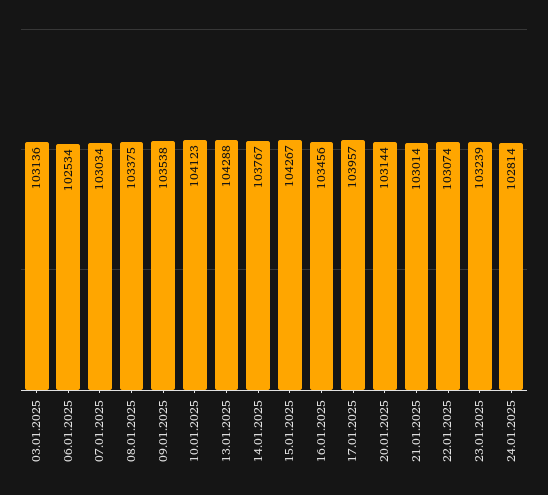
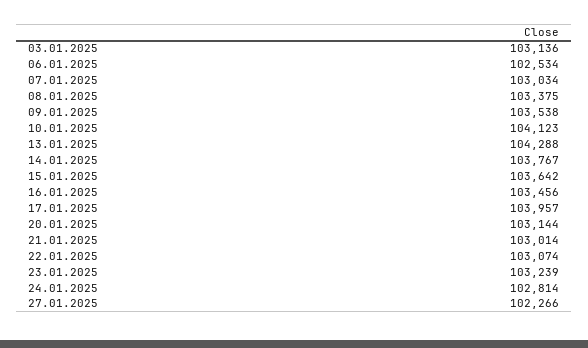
15.01.2025: 104267 -> 103642
27.01.2025: none -> 102266

